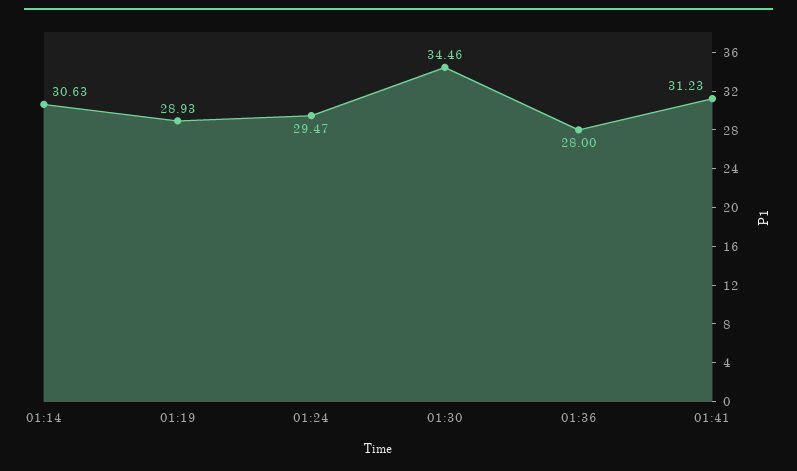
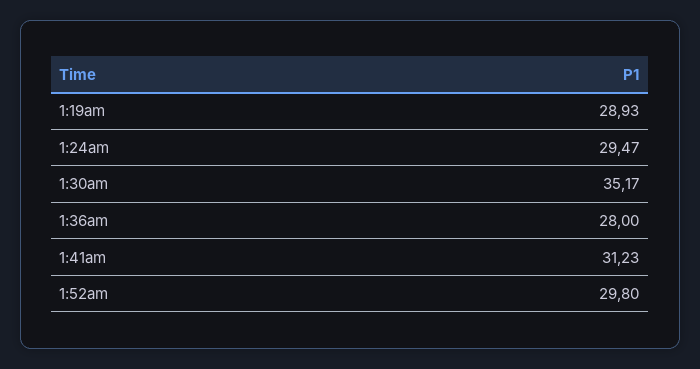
01:14: 30.63 -> none
01:30: 34.46 -> 35.17
1:52am: none -> 29.8

